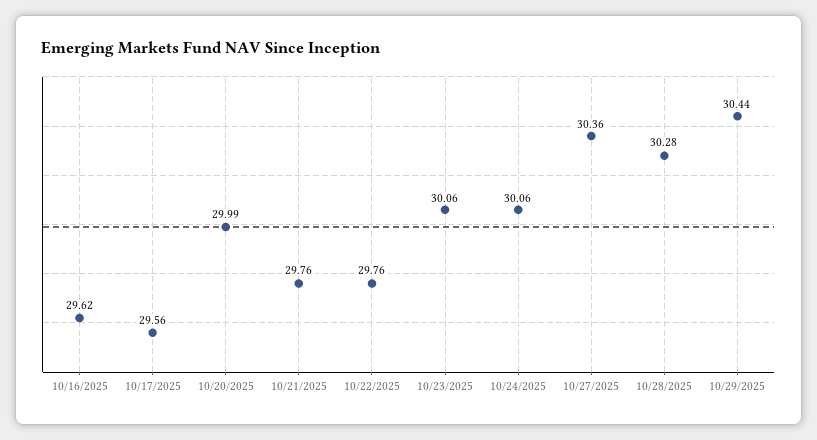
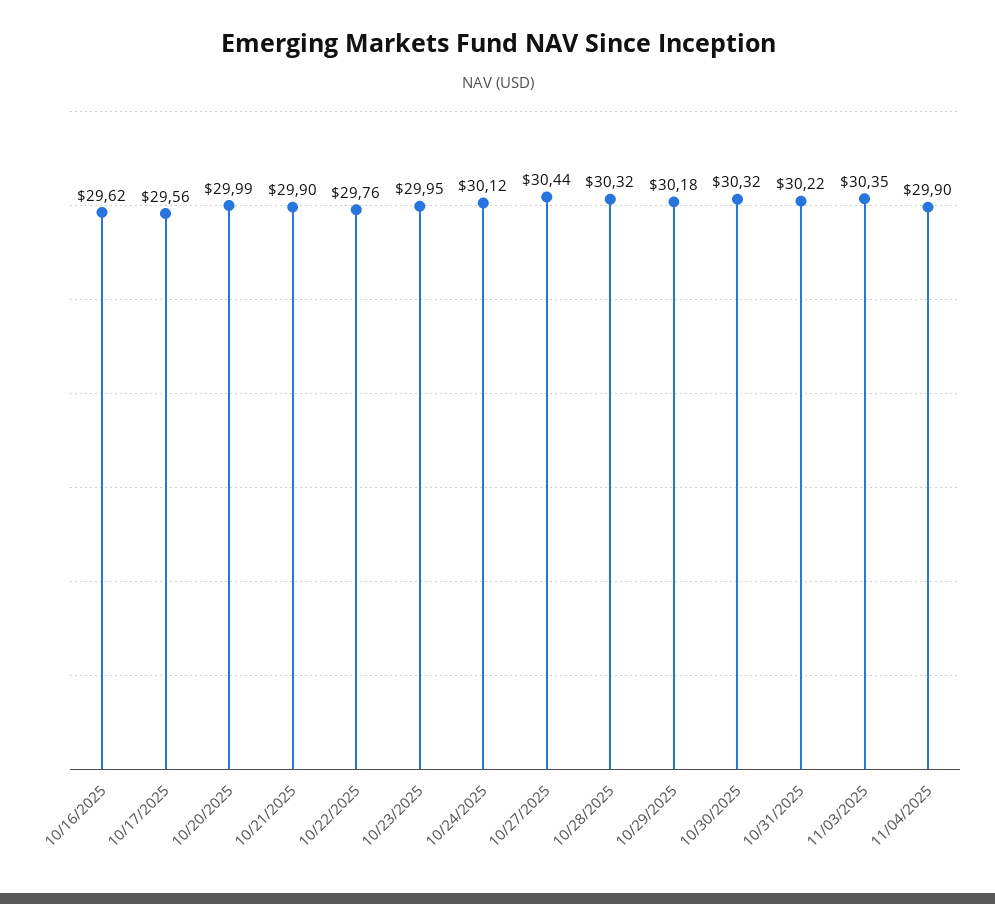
10/21/2025: 29.76 -> 29.9
10/23/2025: 30.06 -> 29.95
10/24/2025: 30.06 -> 30.12
10/27/2025: 30.36 -> 30.44
10/28/2025: 30.28 -> 30.32
10/29/2025: 30.44 -> 30.18
10/30/2025: none -> 30.32
10/31/2025: none -> 30.22
11/03/2025: none -> 30.35
11/04/2025: none -> 29.9

